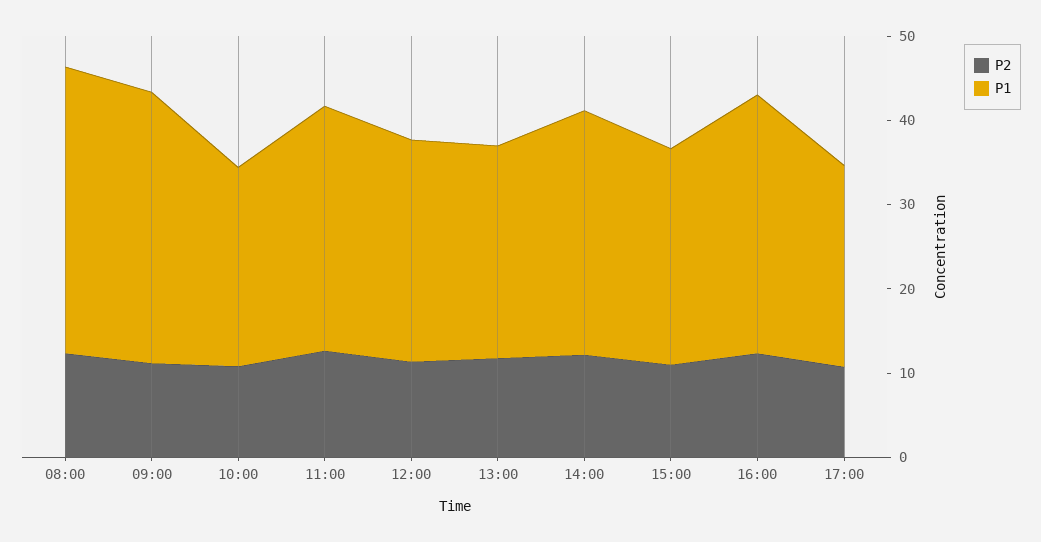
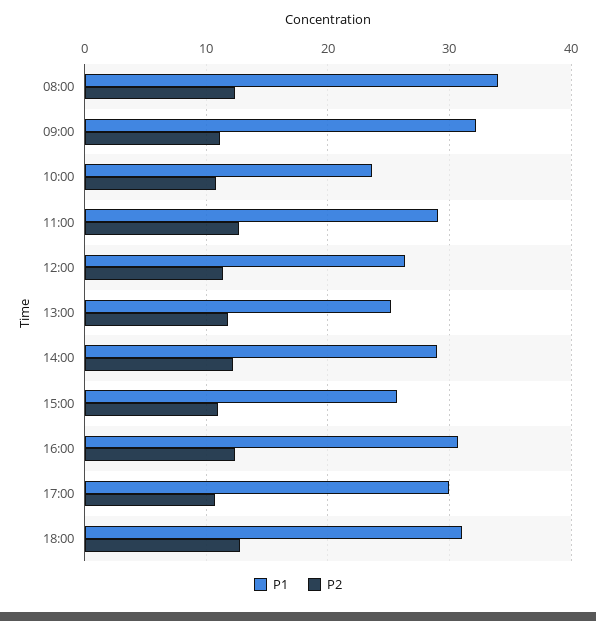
P1, 17:00: 24 -> 30
P1, 18:00: none -> 31
P2, 18:00: none -> 13

